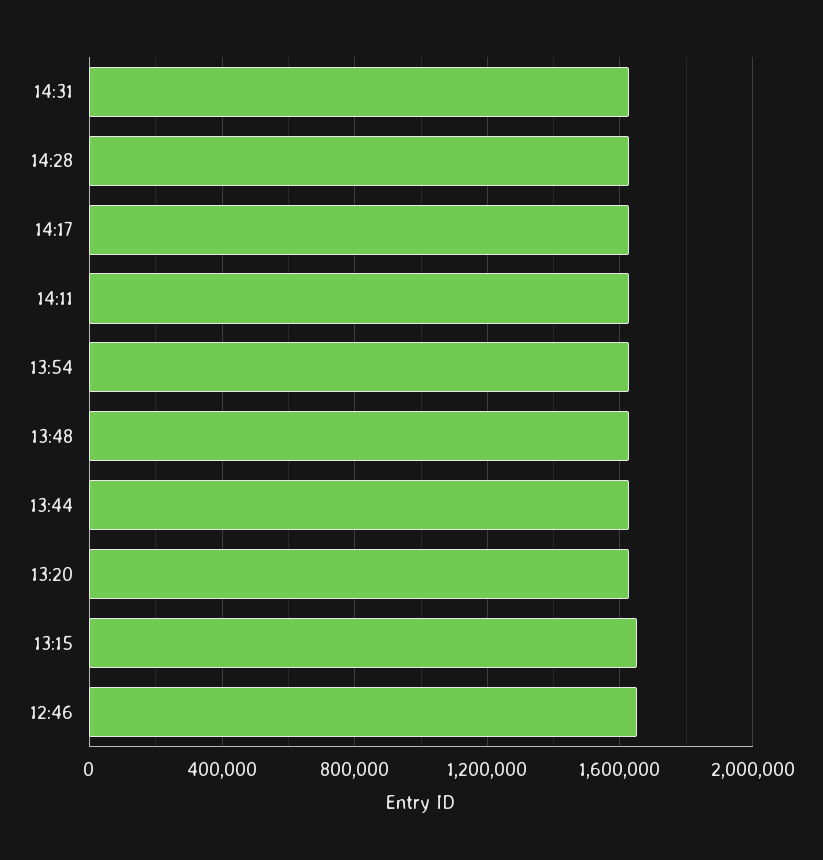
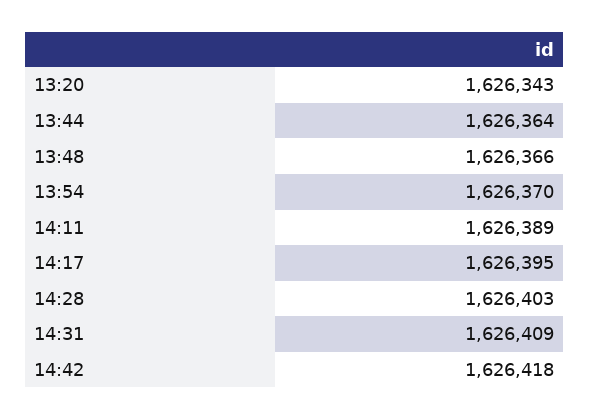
13:15: 1650000 -> none
12:46: 1650000 -> none
14:42: none -> 1626418

